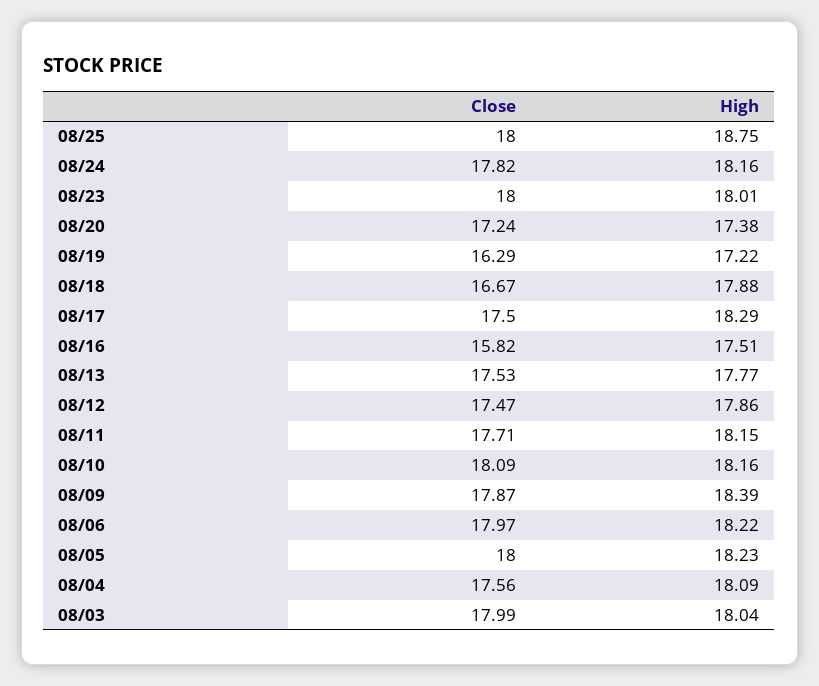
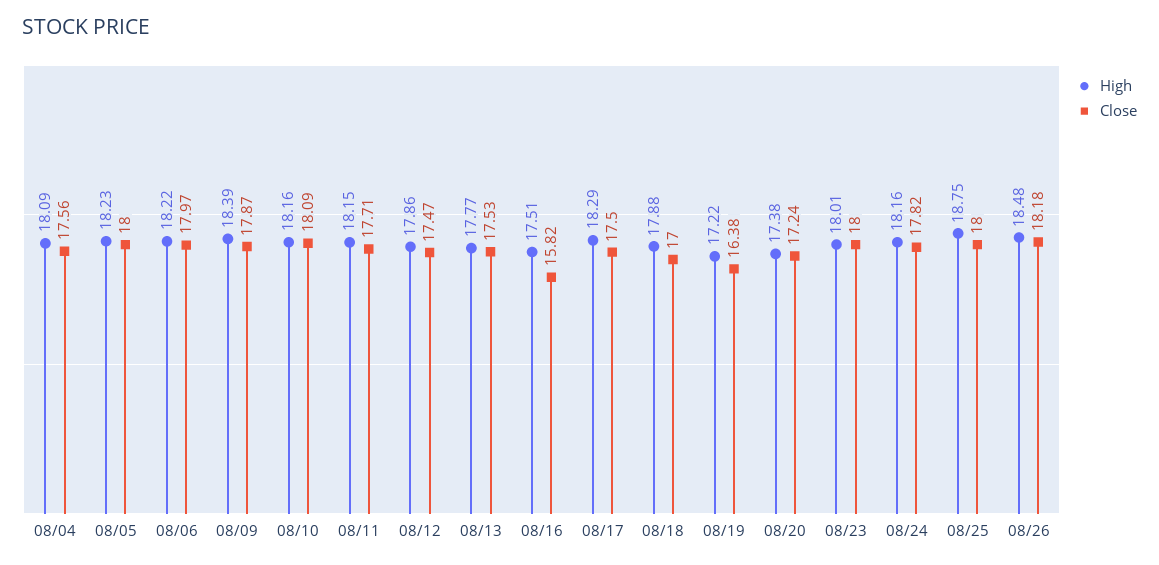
Close, 08/19: 16.29 -> 16.38
Close, 08/18: 16.67 -> 17
Close, 08/03: 17.99 -> none
High, 08/03: 18.04 -> none
High, 08/26: none -> 18.48
Close, 08/26: none -> 18.18

